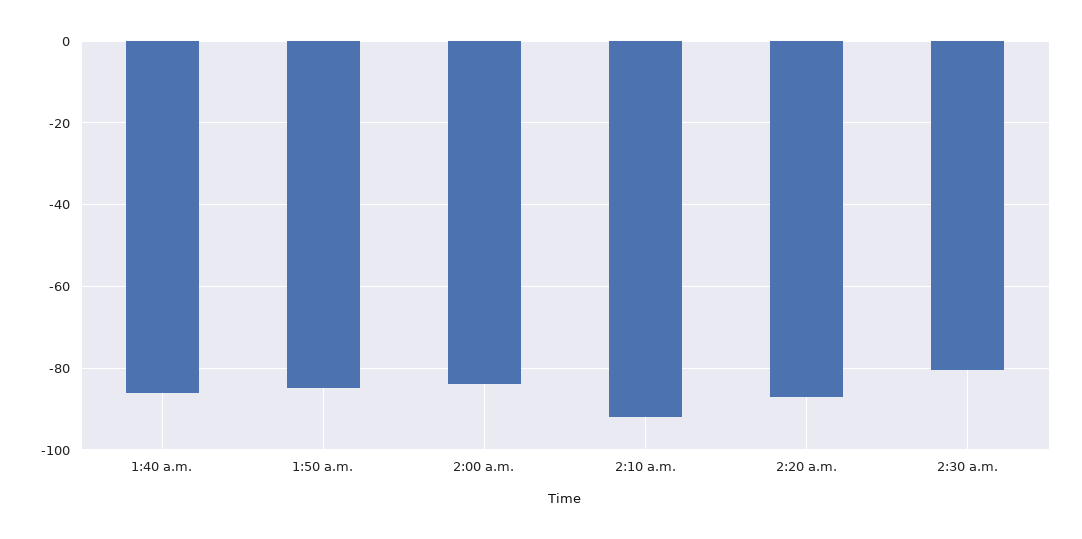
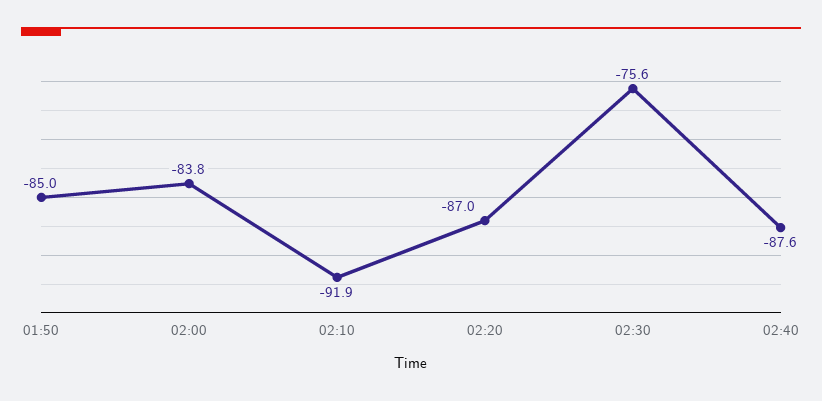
1:40 a.m.: -86 -> none
2:30 a.m.: -80 -> -75.6
02:40: none -> -87.6

